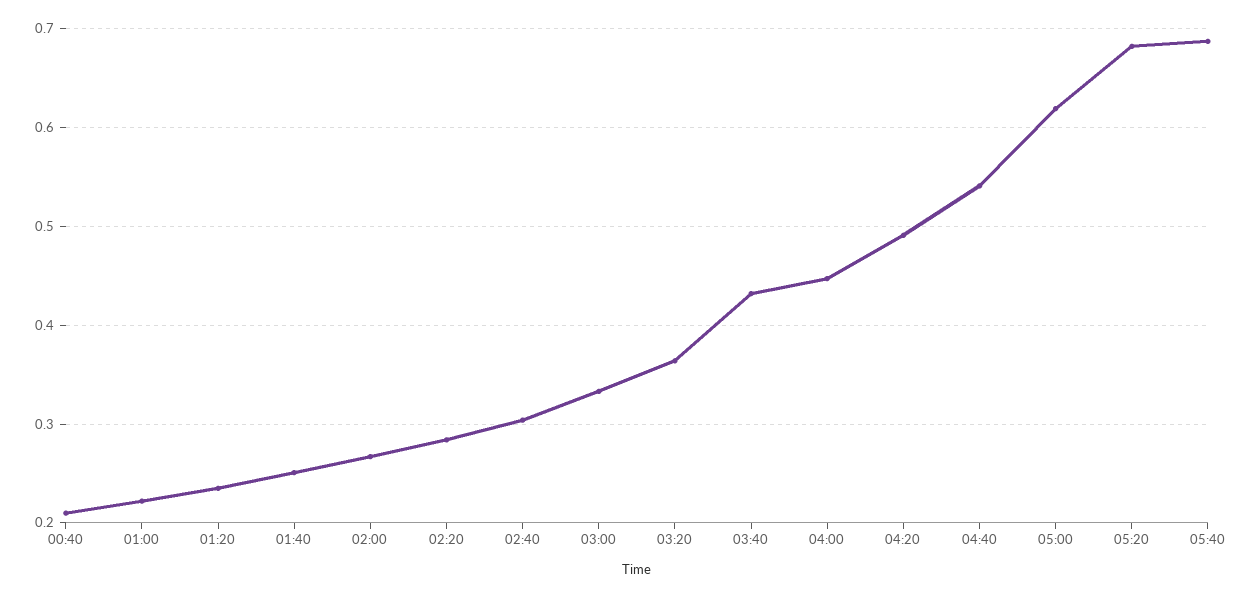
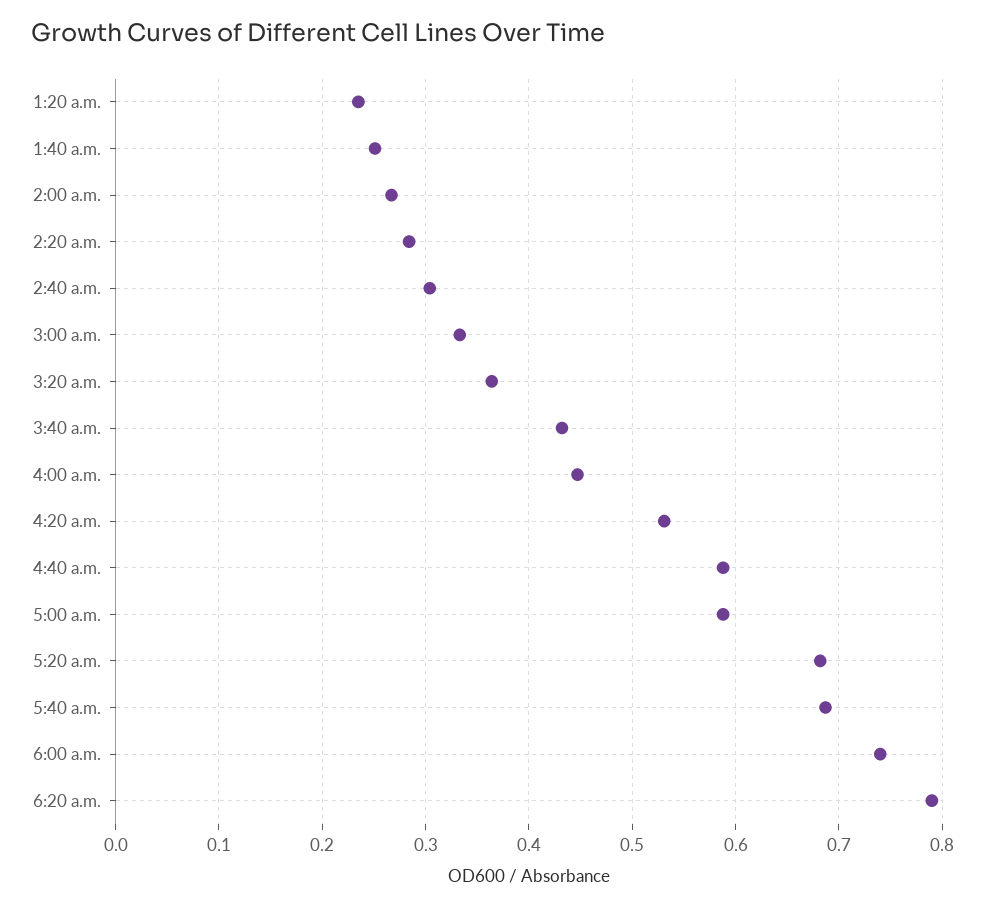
00:40: 0.21 -> none
01:00: 0.22 -> none
04:20: 0.49 -> 0.53
04:40: 0.54 -> 0.59
05:00: 0.62 -> 0.59
6:00 a.m.: none -> 0.74
6:20 a.m.: none -> 0.79

